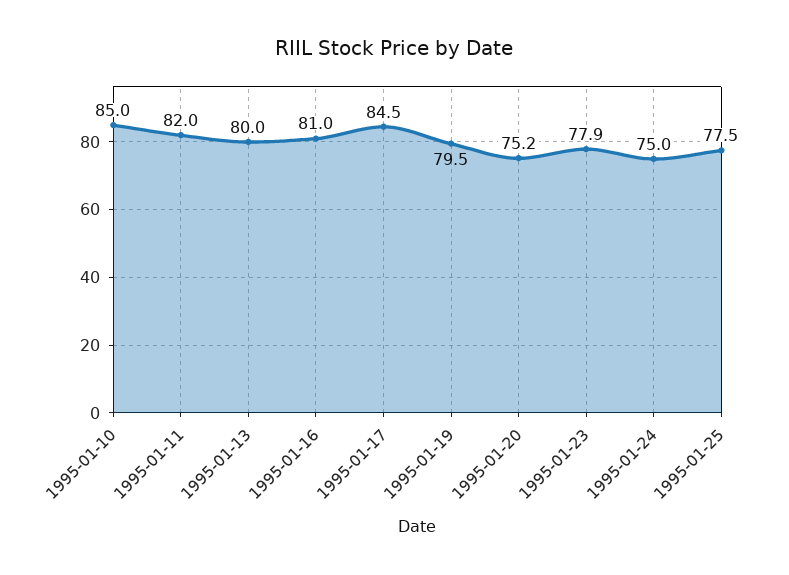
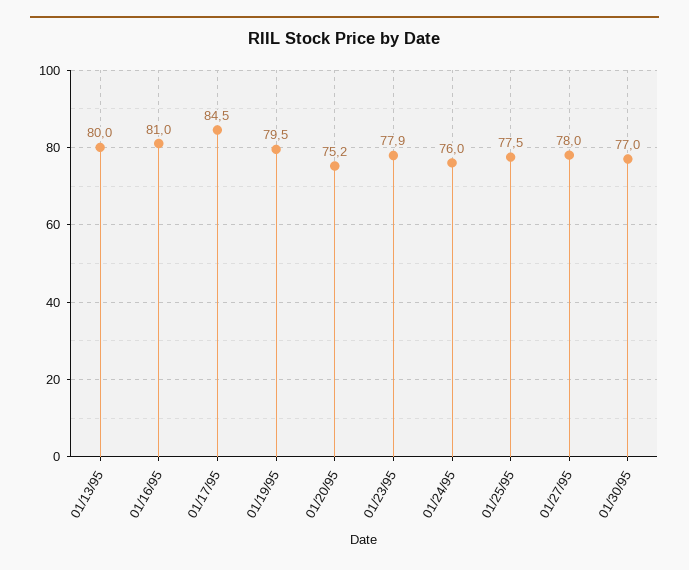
1995-01-10: 85 -> none
1995-01-11: 82 -> none
1995-01-24: 75 -> 76
01/27/95: none -> 78
01/30/95: none -> 77

